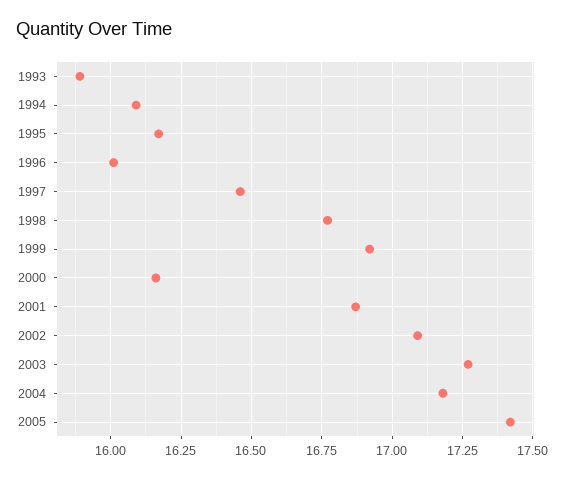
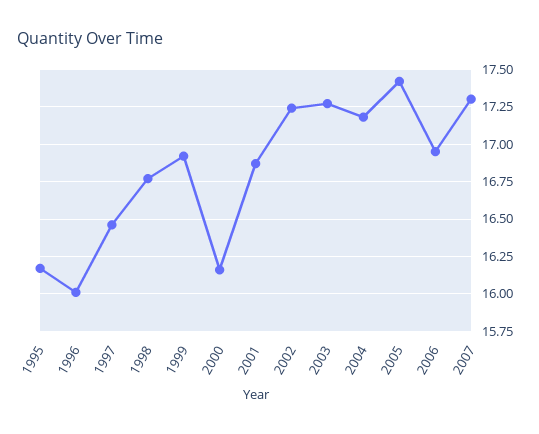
1993: 15.9 -> none
1994: 16.1 -> none
2002: 17.1 -> 17.25
2006: none -> 16.95
2007: none -> 17.3

